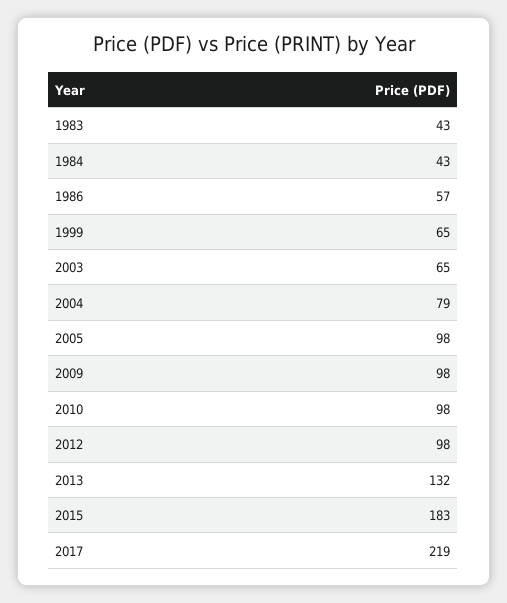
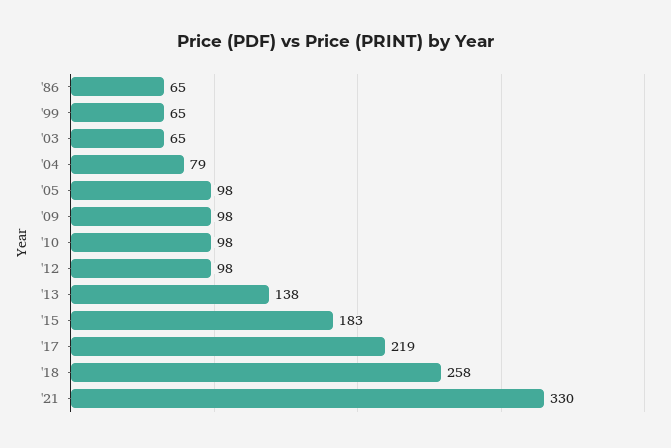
1983: 43 -> none
1984: 43 -> none
1986: 57 -> 65
2013: 132 -> 138
'18: none -> 258
'21: none -> 330

